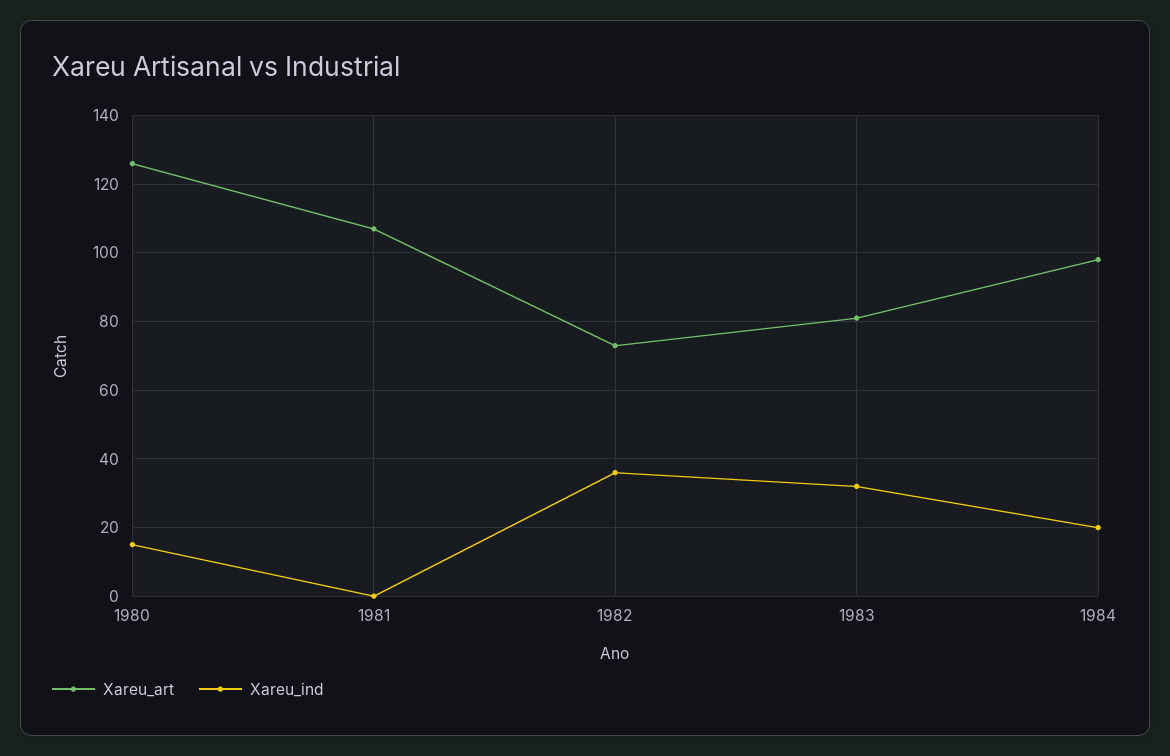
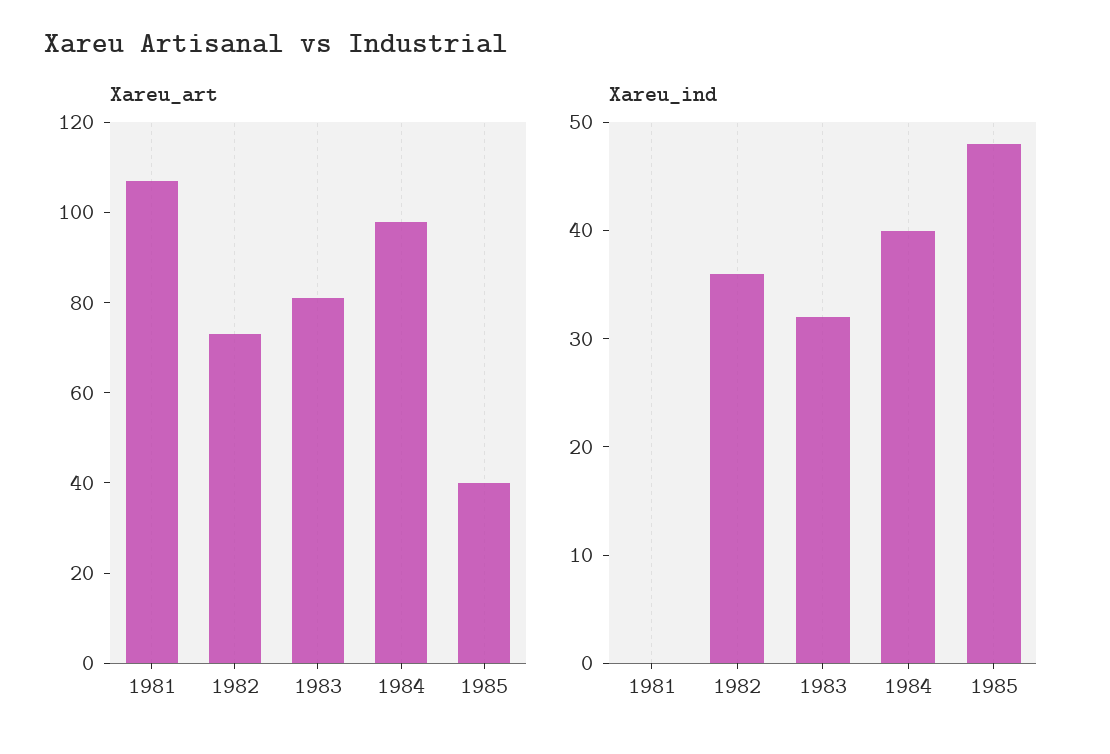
Xareu_art, 1980: 125 -> none
Xareu_ind, 1980: 15 -> none
Xareu_ind, 1984: 20 -> 40
Xareu_art, 1985: none -> 40
Xareu_ind, 1985: none -> 48

